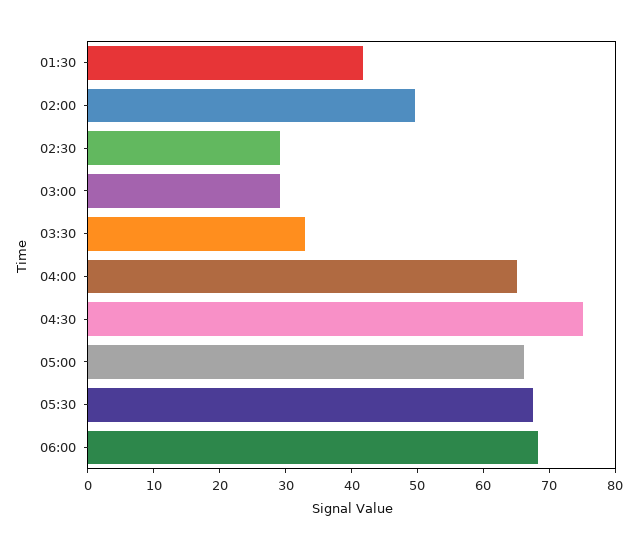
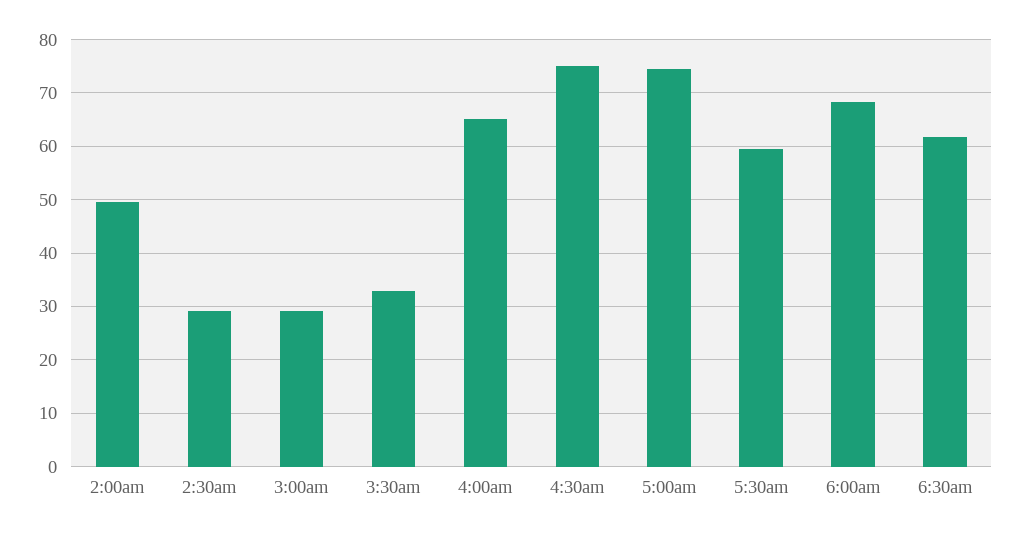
01:30: 42 -> none
05:00: 66 -> 74
05:30: 68 -> 60
6:30am: none -> 62

